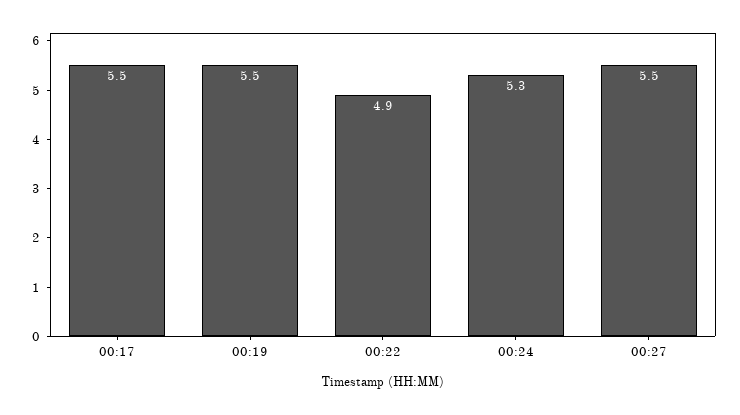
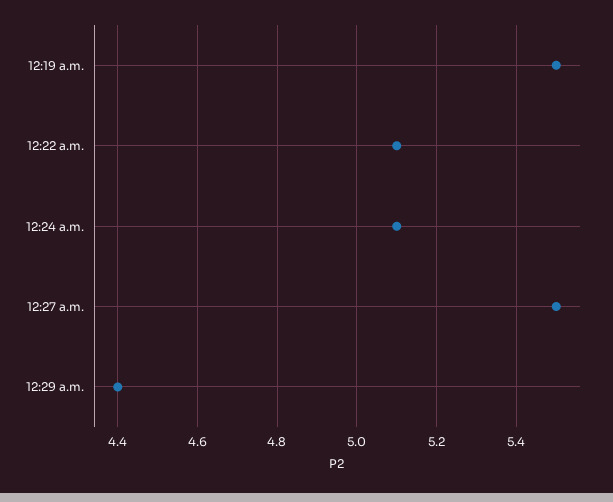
00:17: 5.5 -> none
00:22: 4.9 -> 5.1
00:24: 5.3 -> 5.1
12:29 a.m.: none -> 4.4

